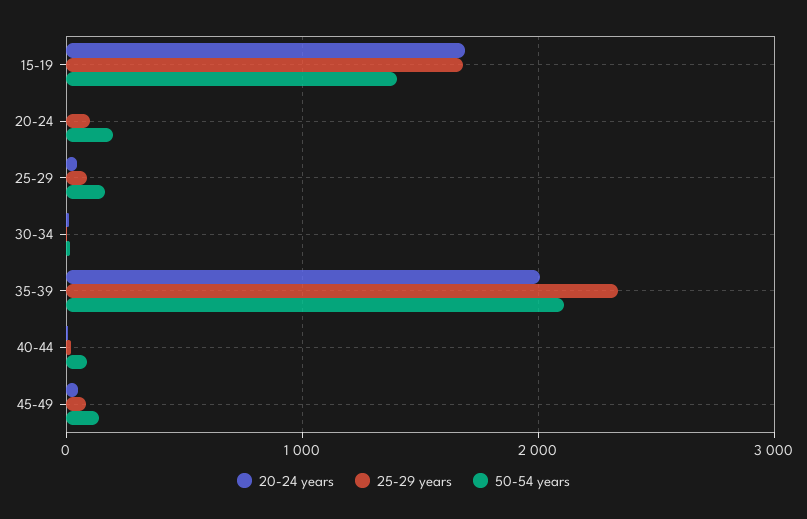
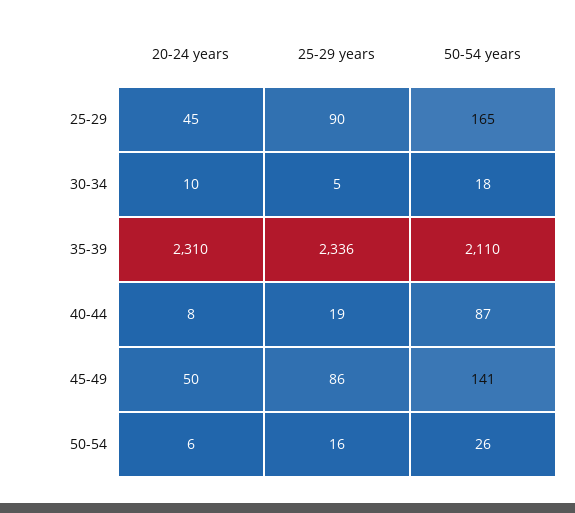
20-24 years, 15-19: 1700 -> none
25-29 years, 15-19: 1700 -> none
50-54 years, 15-19: 1400 -> none
20-24 years, 20-24: 0 -> none
25-29 years, 20-24: 100 -> none
50-54 years, 20-24: 200 -> none
20-24 years, 35-39: 2000 -> 2310
20-24 years, 50-54: none -> 6
25-29 years, 50-54: none -> 16
50-54 years, 50-54: none -> 26

